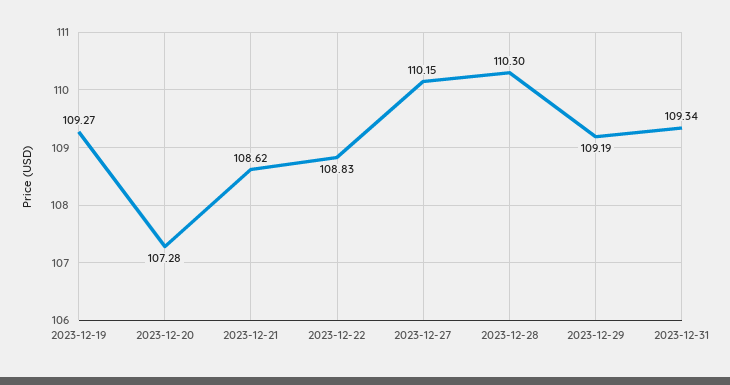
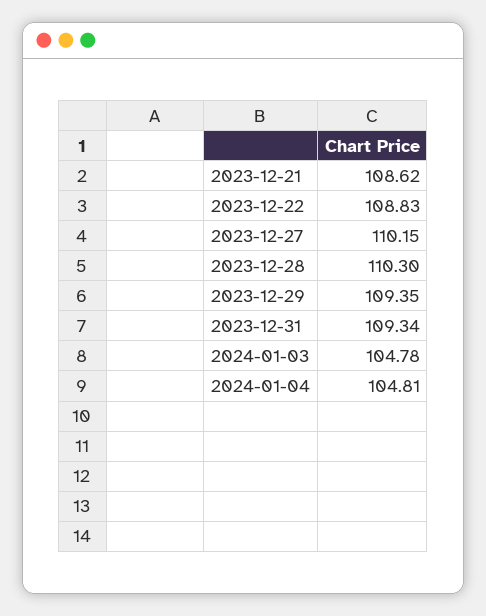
2023-12-19: 109.27 -> none
2023-12-20: 107.28 -> none
2023-12-29: 109.19 -> 109.35
2024-01-03: none -> 104.78
2024-01-04: none -> 104.81

